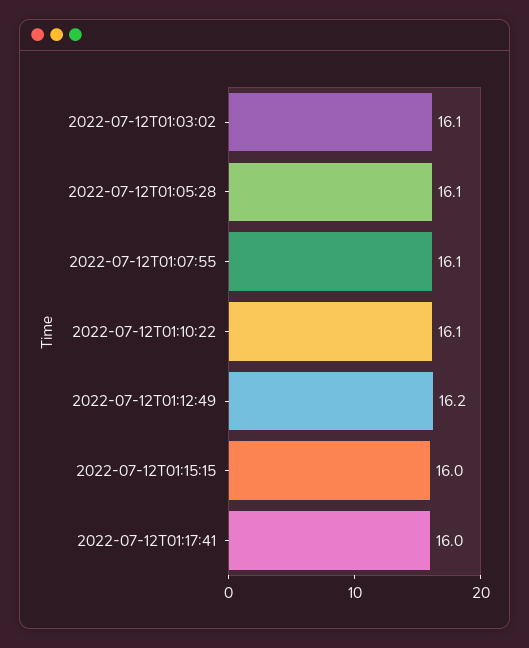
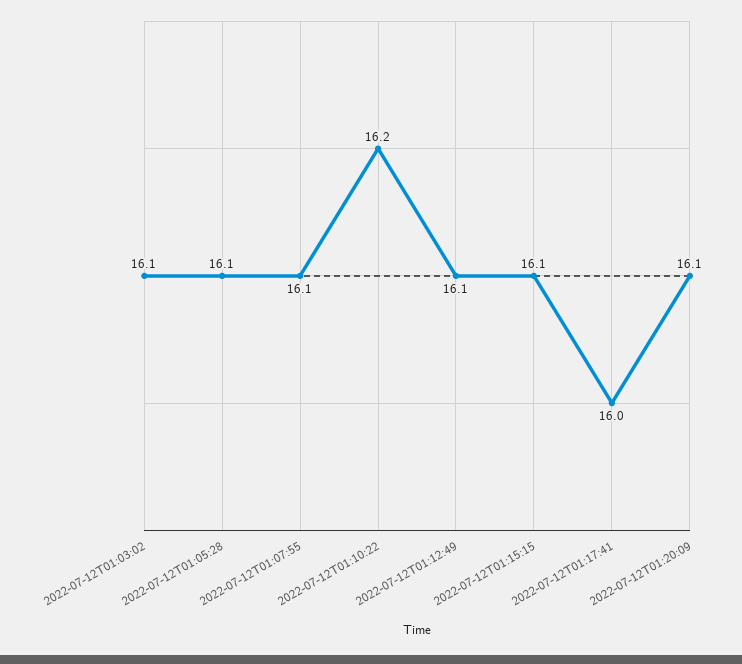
2022-07-12T01:10:22: 16.1 -> 16.2
2022-07-12T01:12:49: 16.2 -> 16.1
2022-07-12T01:15:15: 16 -> 16.1
2022-07-12T01:20:09: none -> 16.1

